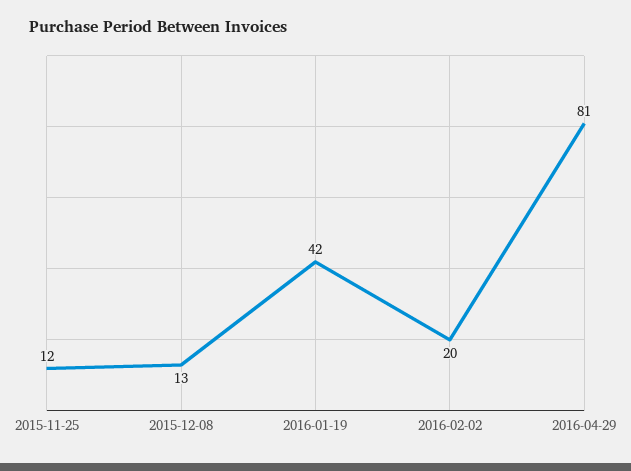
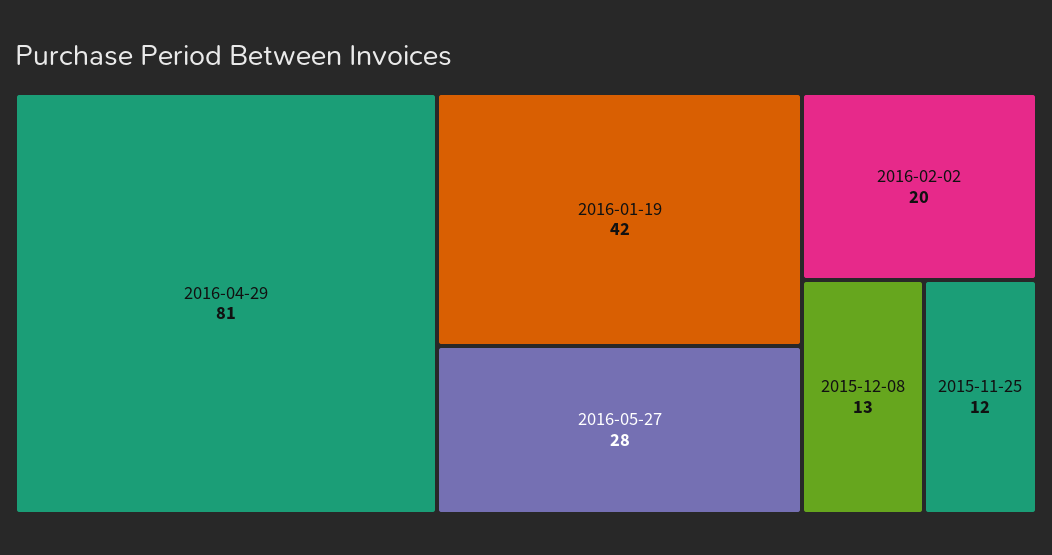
2016-05-27: none -> 28

